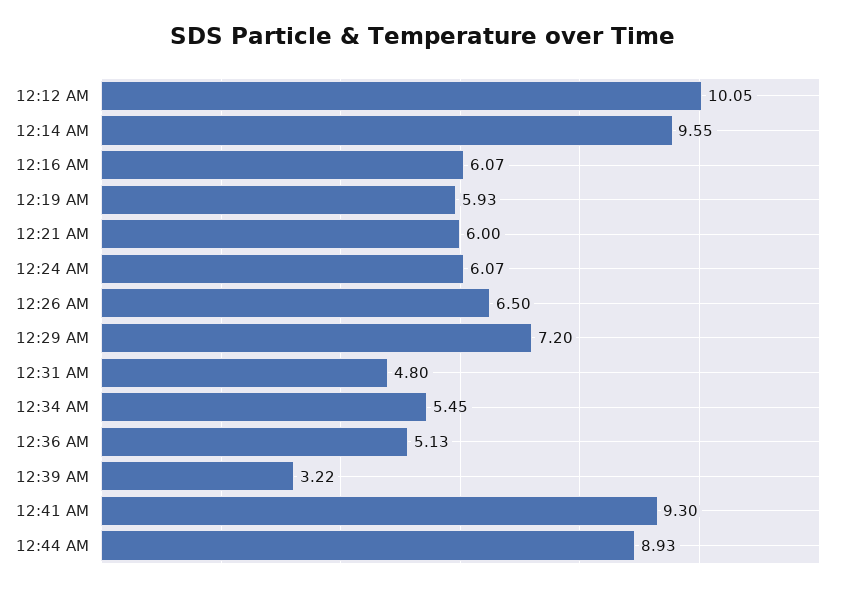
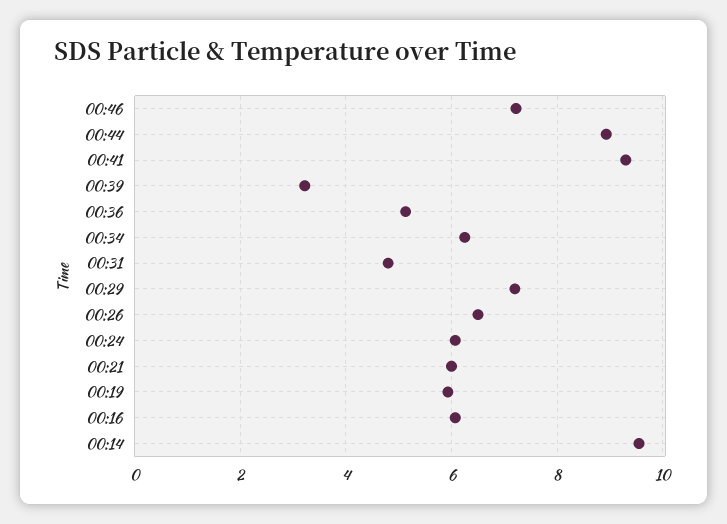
12:12 AM: 10.05 -> none
12:34 AM: 5.45 -> 6.2
00:46: none -> 7.2

